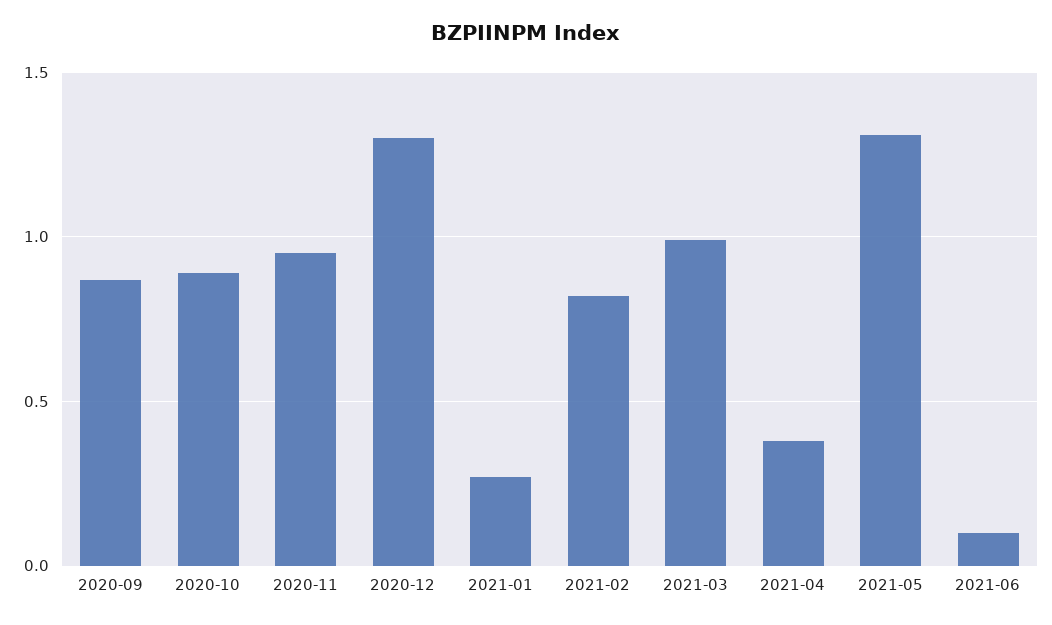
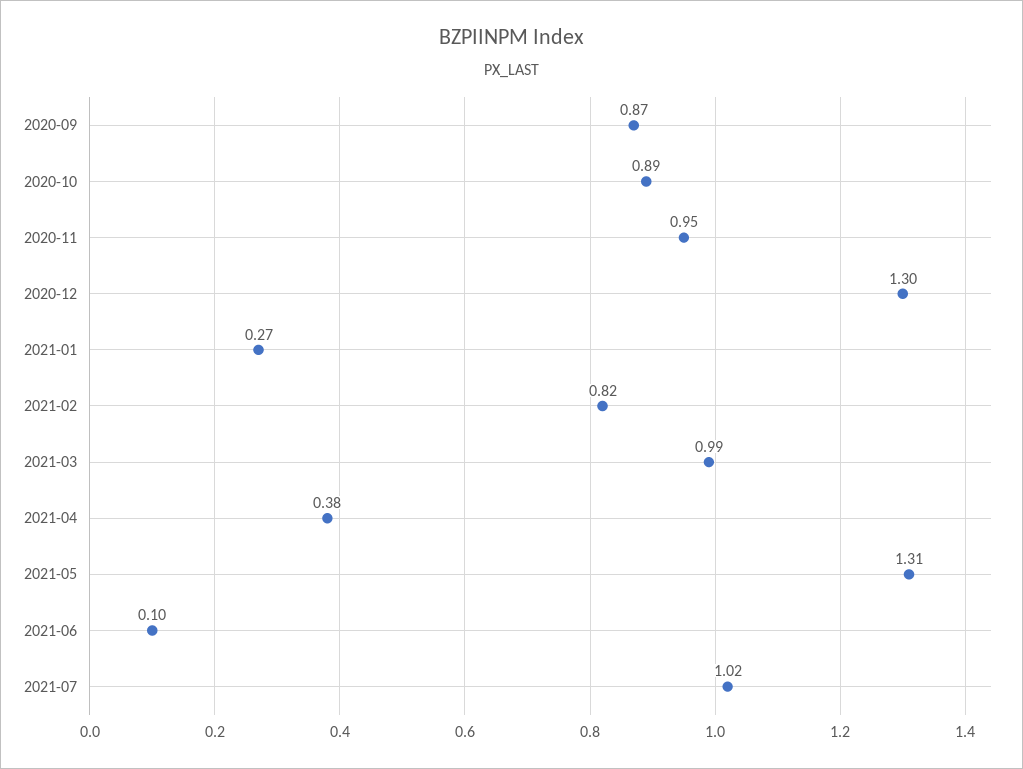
2021-07: none -> 1.02

